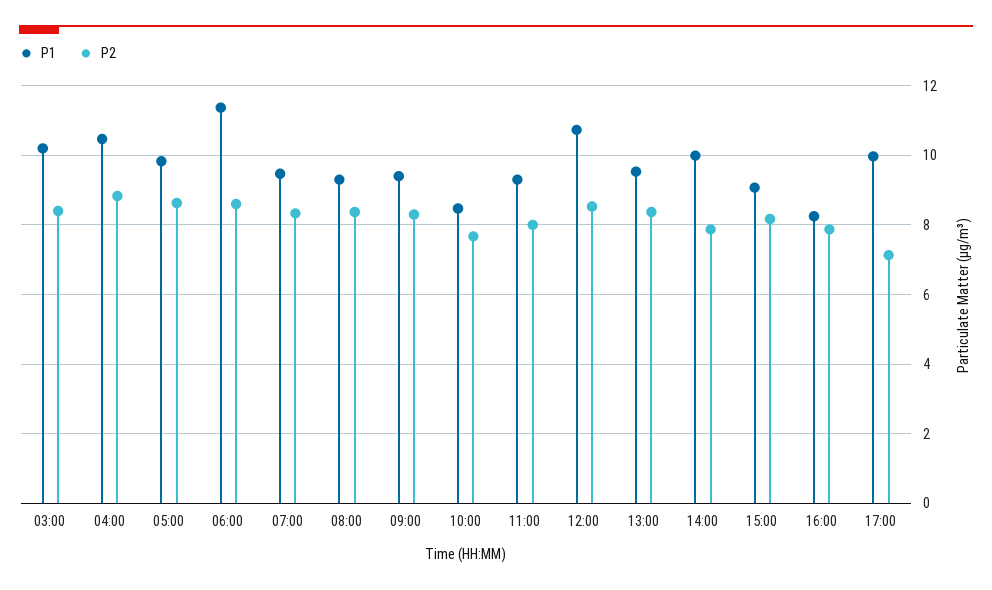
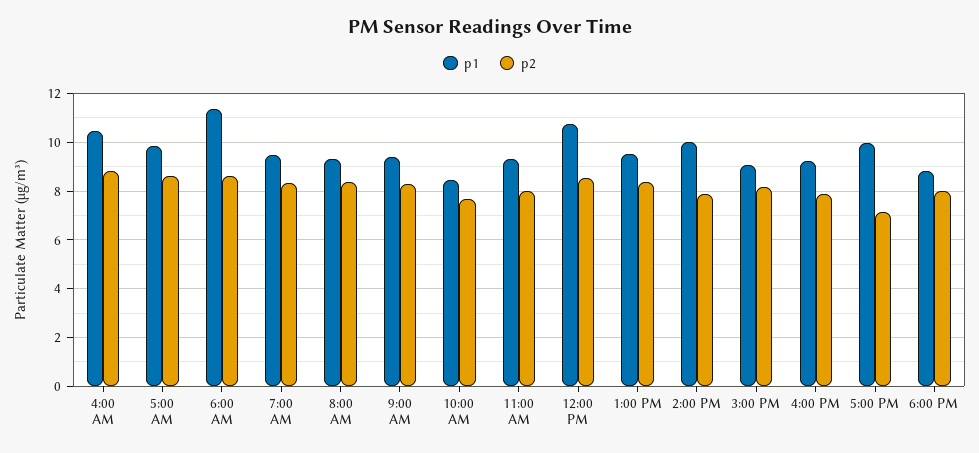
P1, 03:00: 10.2 -> none
P2, 03:00: 8.4 -> none
P1, 16:00: 8.2 -> 9.25
P1, 6:00 PM: none -> 8.75
P2, 6:00 PM: none -> 8

